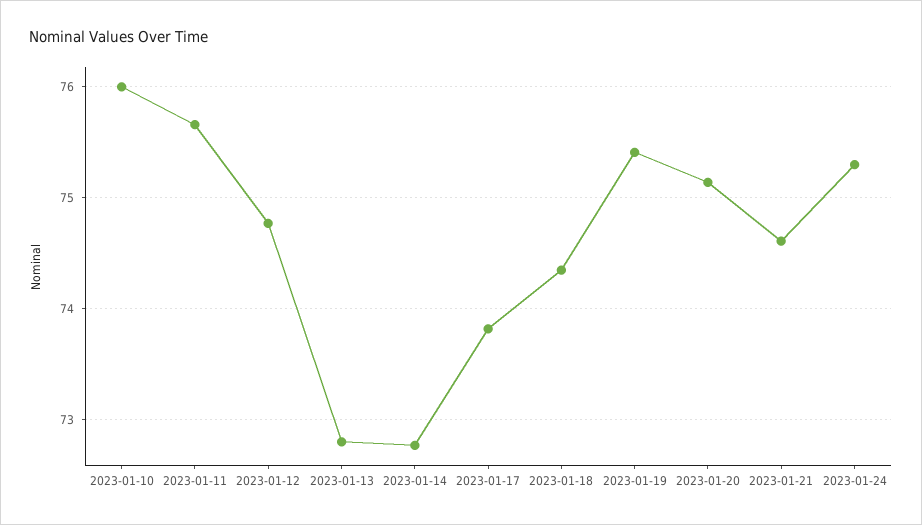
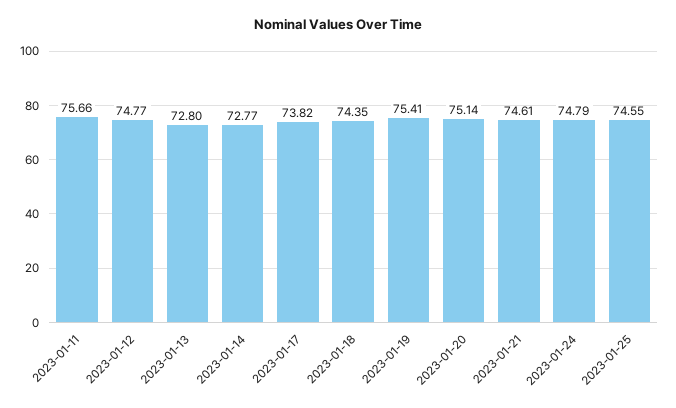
2023-01-10: 76 -> none
2023-01-24: 75.3 -> 74.79
2023-01-25: none -> 74.55

